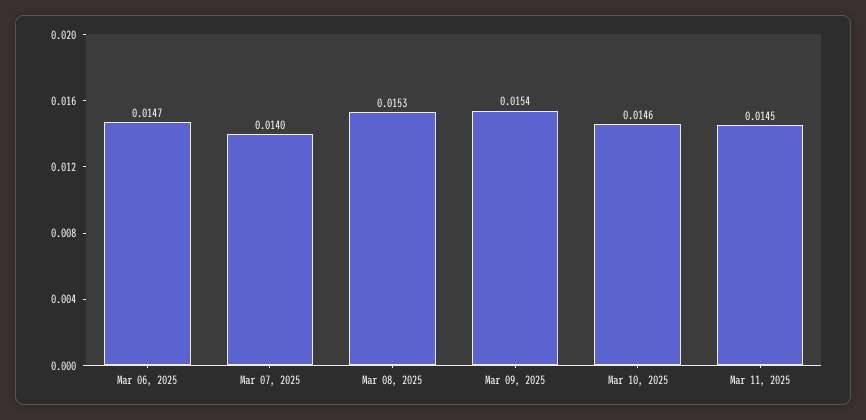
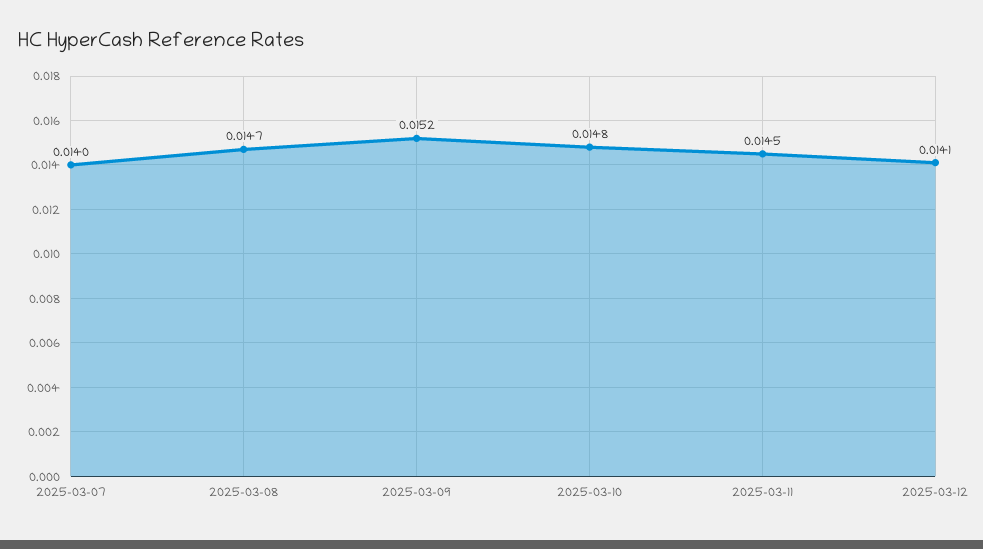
Mar 06, 2025: 0.0147 -> none
Mar 08, 2025: 0.0153 -> 0.0147
Mar 09, 2025: 0.0154 -> 0.0152
Mar 10, 2025: 0.0146 -> 0.0148
2025-03-12: none -> 0.0141

